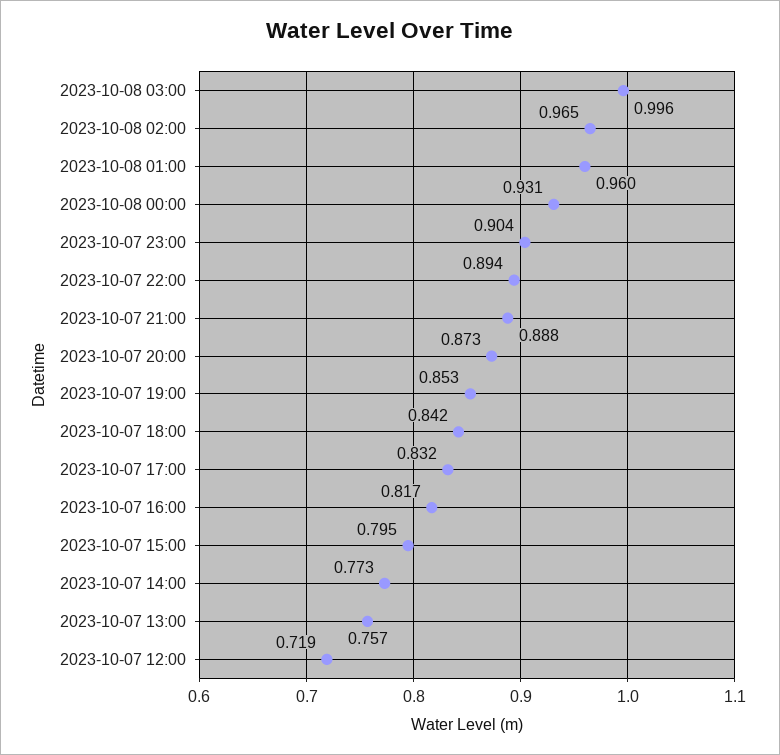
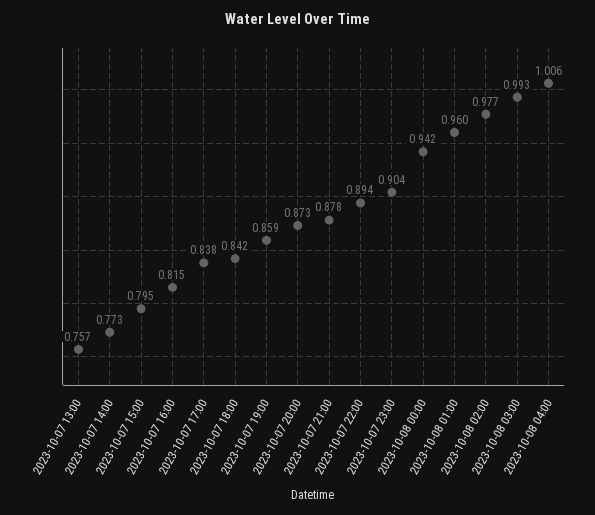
2023-10-08 03:00: 0.996 -> 0.993
2023-10-08 02:00: 0.965 -> 0.977
2023-10-08 00:00: 0.931 -> 0.942
2023-10-07 21:00: 0.888 -> 0.878
2023-10-07 19:00: 0.853 -> 0.859
2023-10-07 17:00: 0.832 -> 0.838
2023-10-07 16:00: 0.817 -> 0.815
2023-10-07 12:00: 0.719 -> none
2023-10-08 04:00: none -> 1.006

